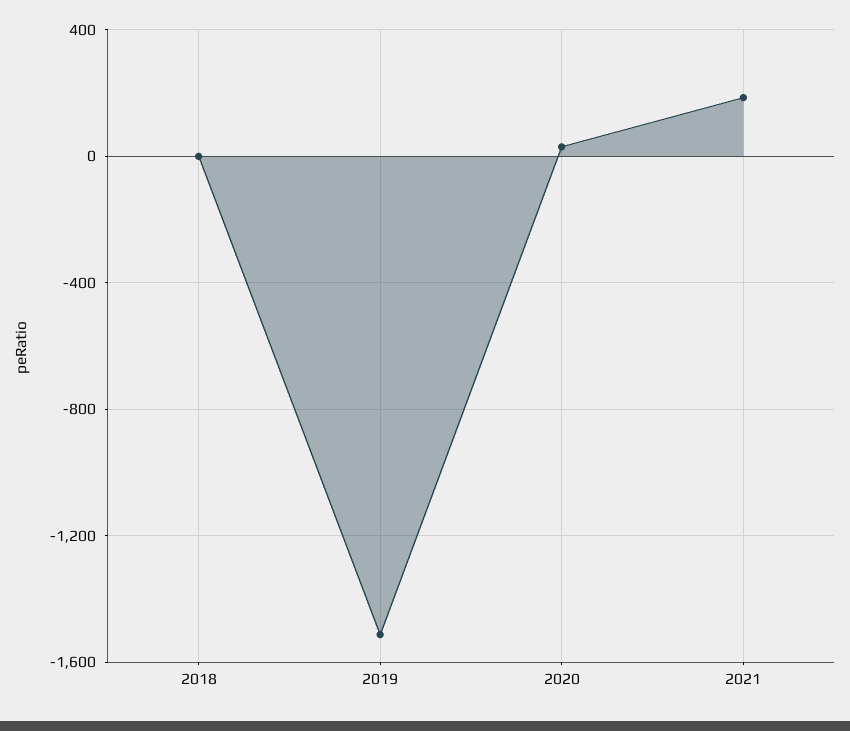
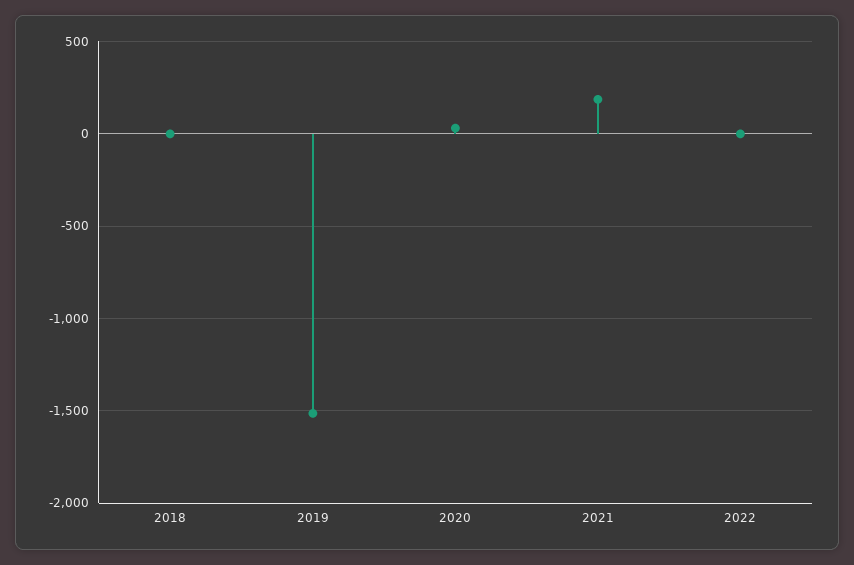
2022: none -> 0

